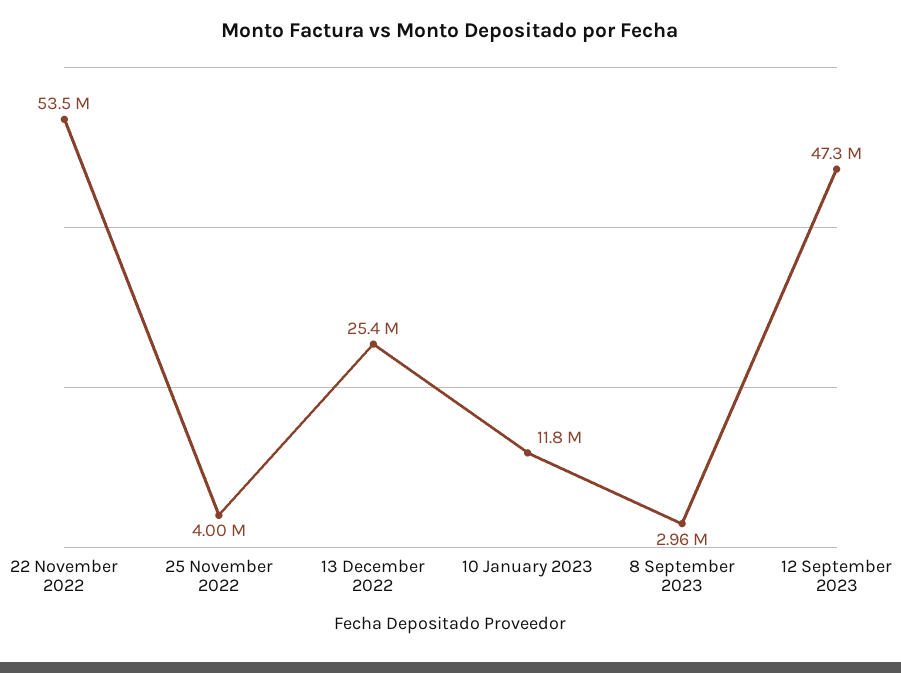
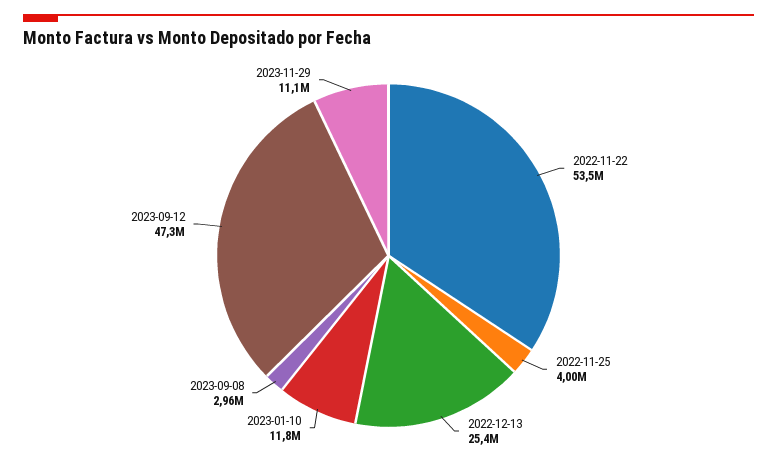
2023-11-29: none -> 11100000

